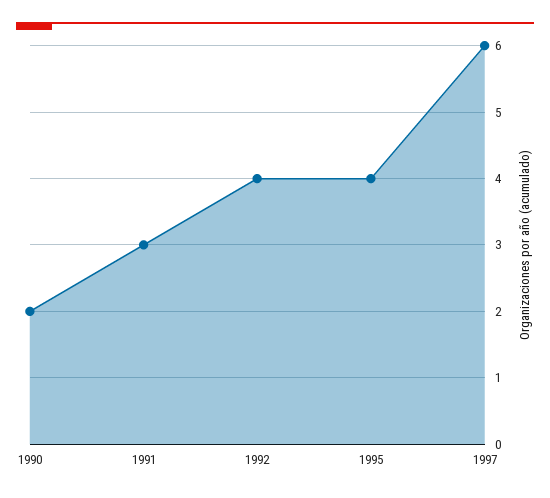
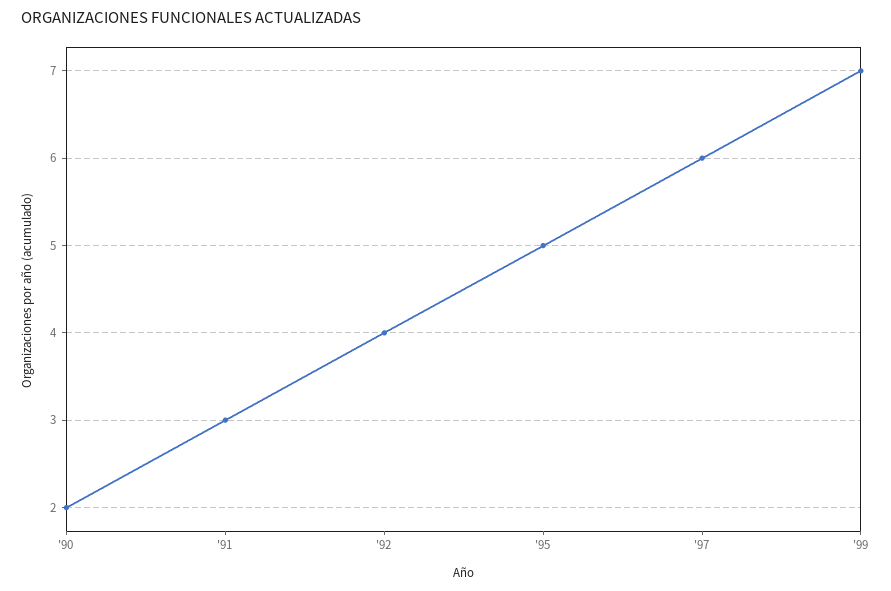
1995: 4 -> 5
'99: none -> 7

